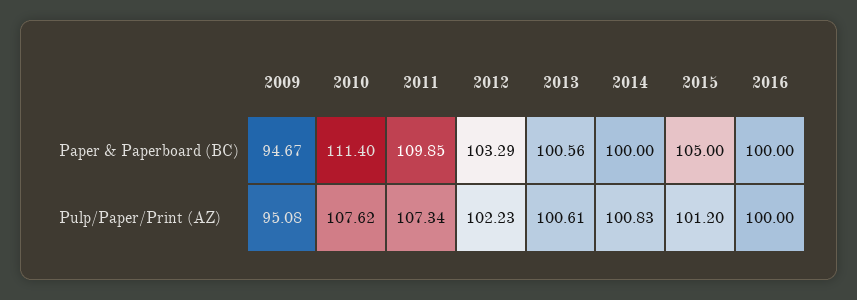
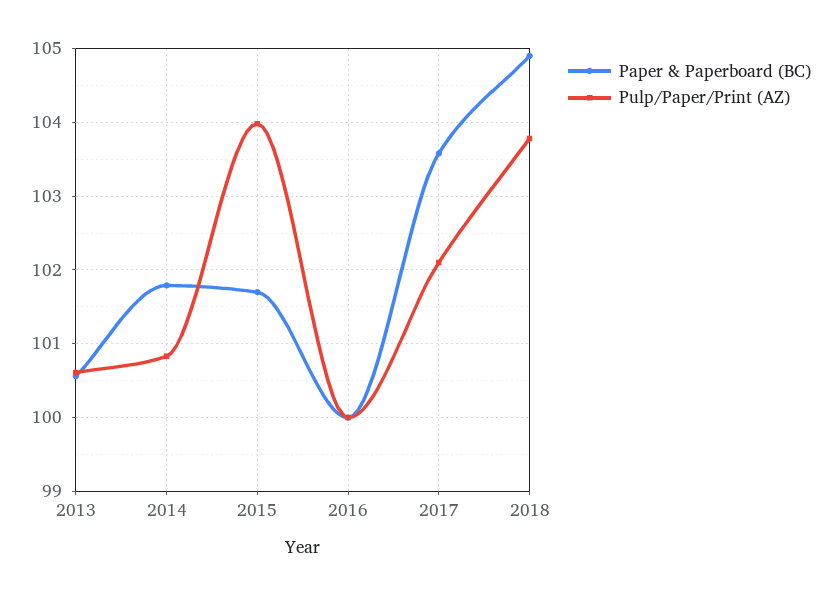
Paper & Paperboard (BC), 2009: 94.67 -> none
Paper & Paperboard (BC), 2010: 111.4 -> none
Paper & Paperboard (BC), 2011: 109.85 -> none
Paper & Paperboard (BC), 2012: 103.29 -> none
Paper & Paperboard (BC), 2014: 100 -> 101.8
Paper & Paperboard (BC), 2015: 105 -> 101.7
Pulp/Paper/Print (AZ), 2009: 95.08 -> none
Pulp/Paper/Print (AZ), 2010: 107.62 -> none
Pulp/Paper/Print (AZ), 2011: 107.34 -> none
Pulp/Paper/Print (AZ), 2012: 102.23 -> none
Pulp/Paper/Print (AZ), 2015: 101.2 -> 104
Paper & Paperboard (BC), 2017: none -> 103.6
Pulp/Paper/Print (AZ), 2017: none -> 102.1
Paper & Paperboard (BC), 2018: none -> 104.9
Pulp/Paper/Print (AZ), 2018: none -> 103.8

